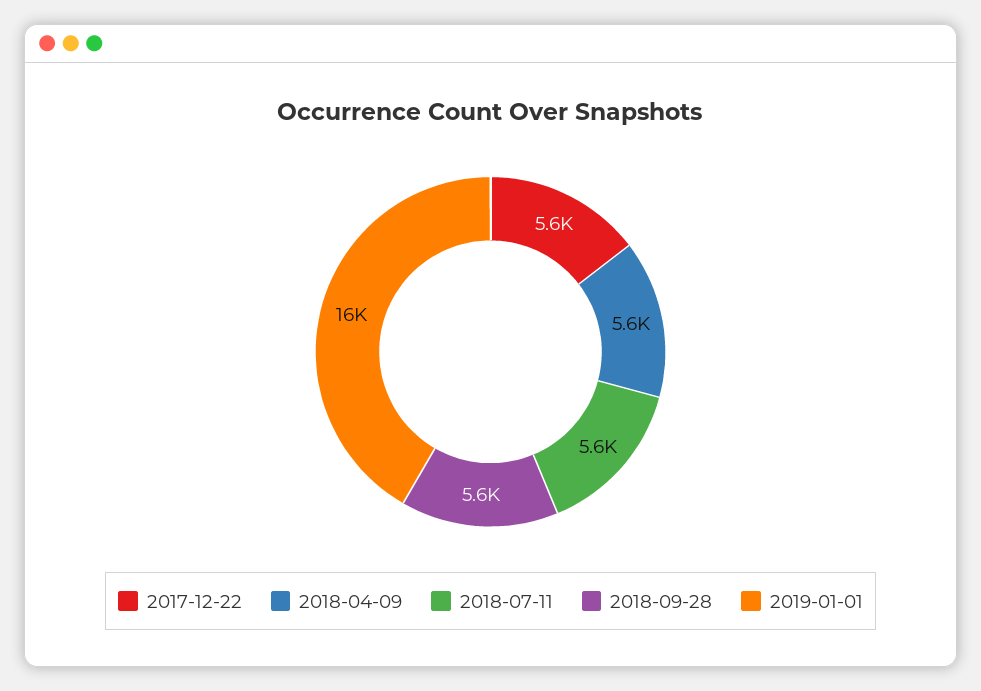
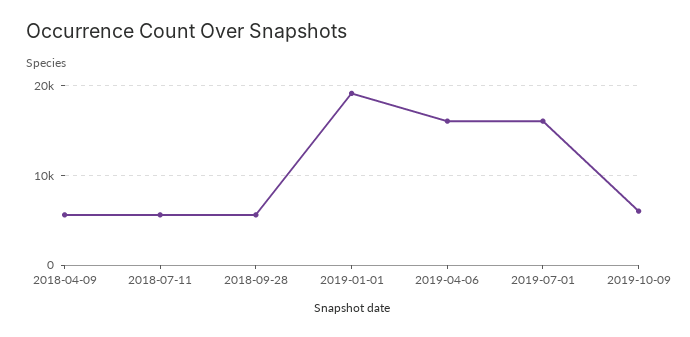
2017-12-22: 5600 -> none
2019-01-01: 16000 -> 19000
2019-04-06: none -> 16000
2019-07-01: none -> 16000
2019-10-09: none -> 6000

